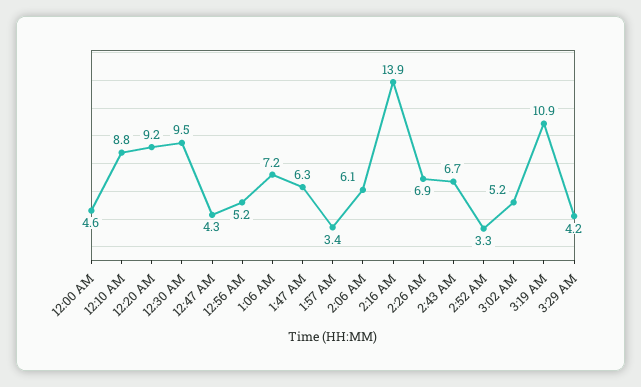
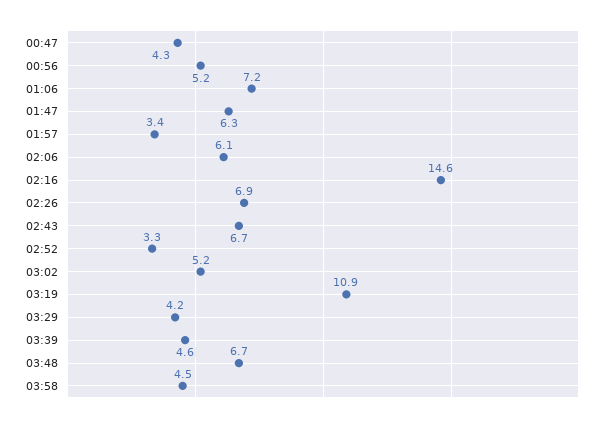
12:00 AM: 4.6 -> none
12:10 AM: 8.8 -> none
12:20 AM: 9.2 -> none
12:30 AM: 9.5 -> none
2:16 AM: 13.9 -> 14.6
03:39: none -> 4.6
03:48: none -> 6.7
03:58: none -> 4.5

